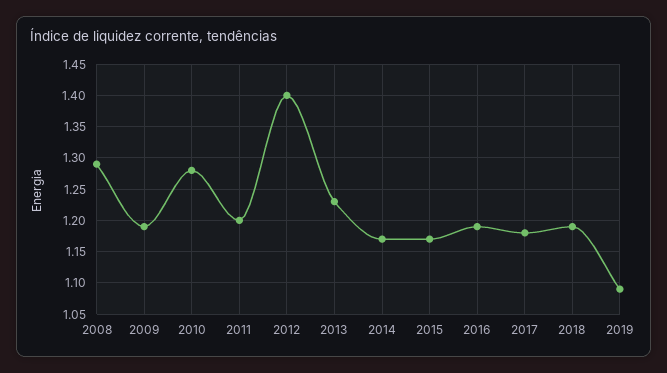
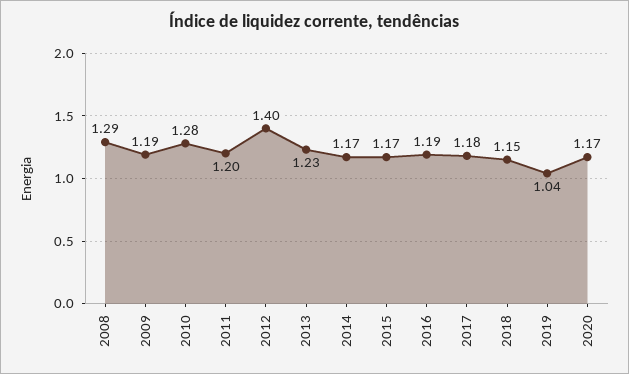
2018: 1.19 -> 1.15
2019: 1.09 -> 1.04
2020: none -> 1.17

